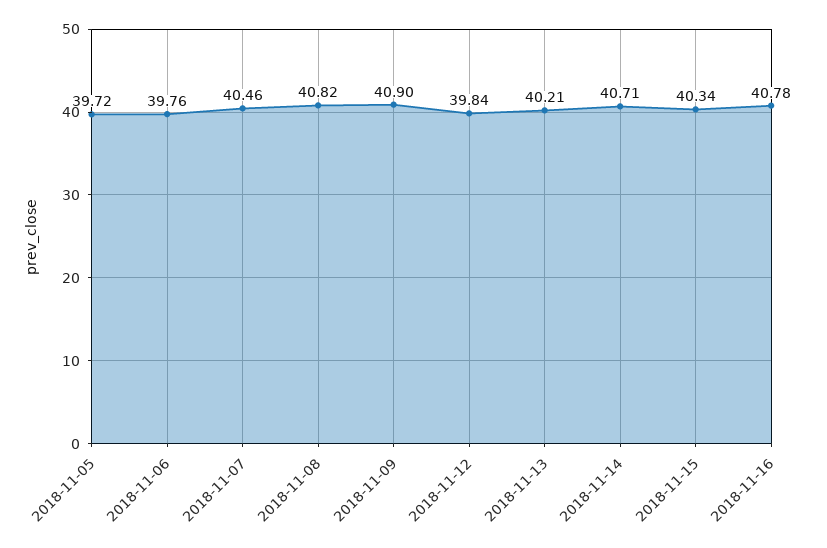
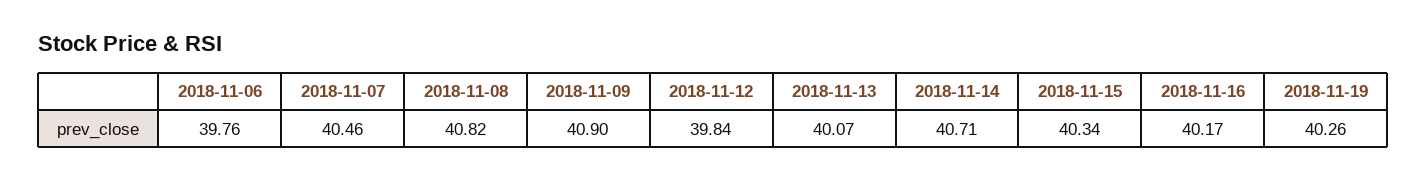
2018-11-05: 39.72 -> none
2018-11-13: 40.21 -> 40.07
2018-11-16: 40.78 -> 40.17
2018-11-19: none -> 40.26

